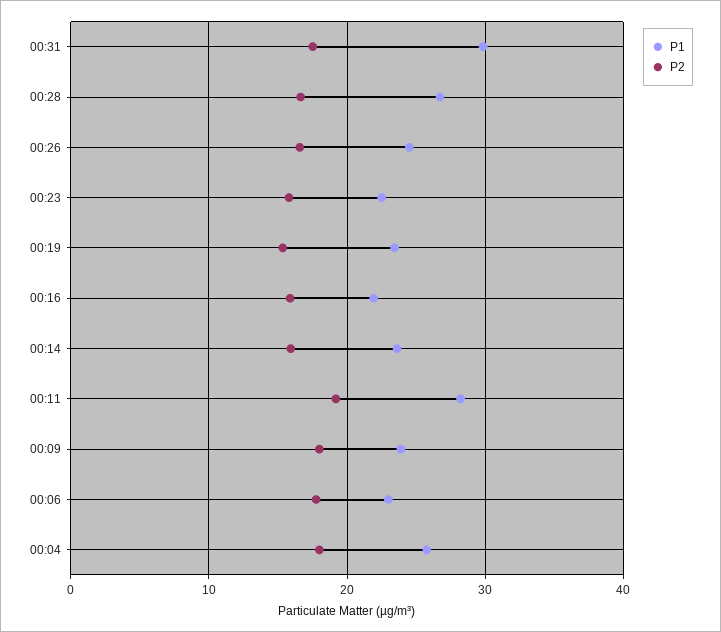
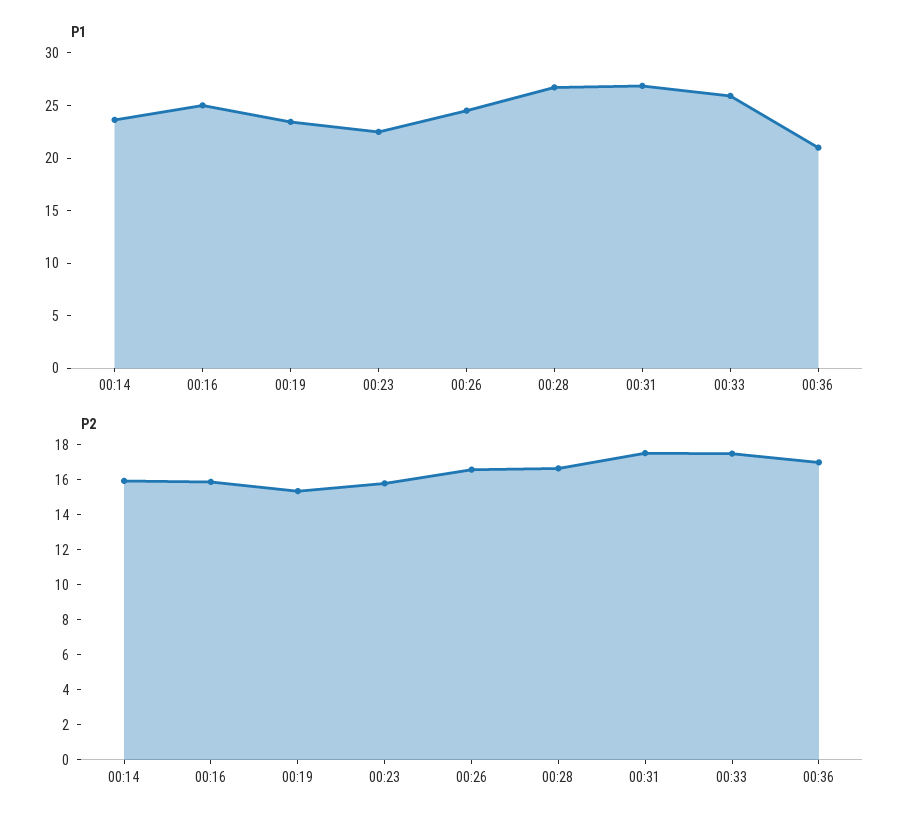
P1, 00:31: 30 -> 27
P1, 00:16: 22 -> 25
P1, 00:11: 28 -> none
P2, 00:11: 19 -> none
P1, 00:09: 24 -> none
P2, 00:09: 18 -> none
P1, 00:06: 23 -> none
P2, 00:06: 18 -> none
P1, 00:04: 26 -> none
P2, 00:04: 18 -> none
P1, 00:33: none -> 26
P1, 00:36: none -> 21
P2, 00:33: none -> 17.5
P2, 00:36: none -> 17

